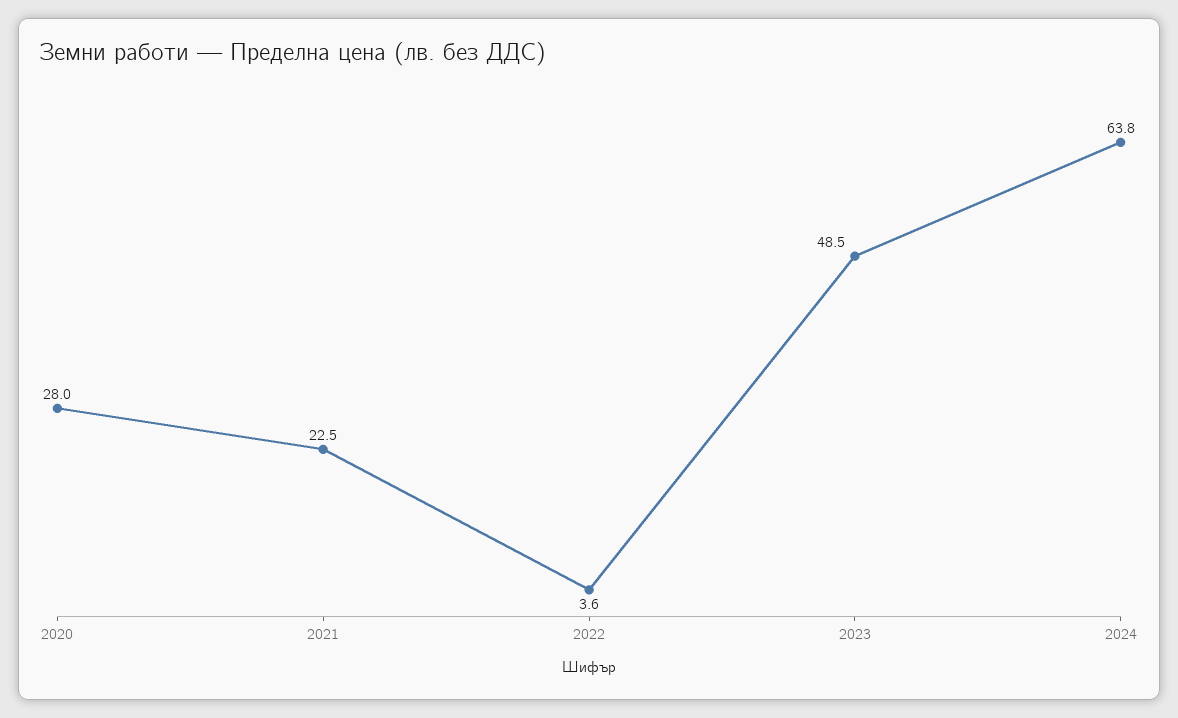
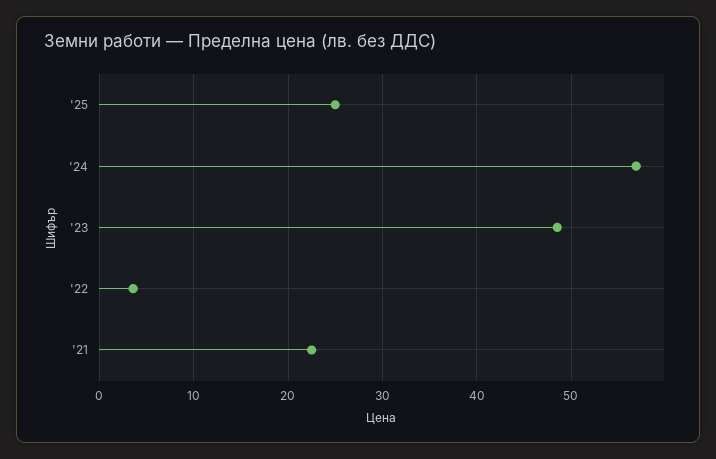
2020: 28 -> none
2024: 63.8 -> 57
'25: none -> 25

